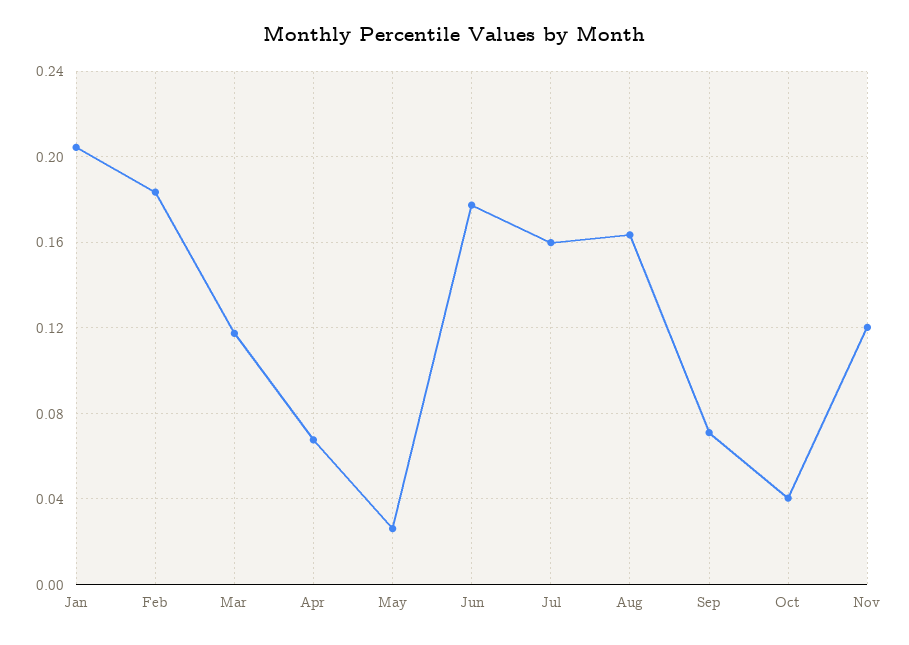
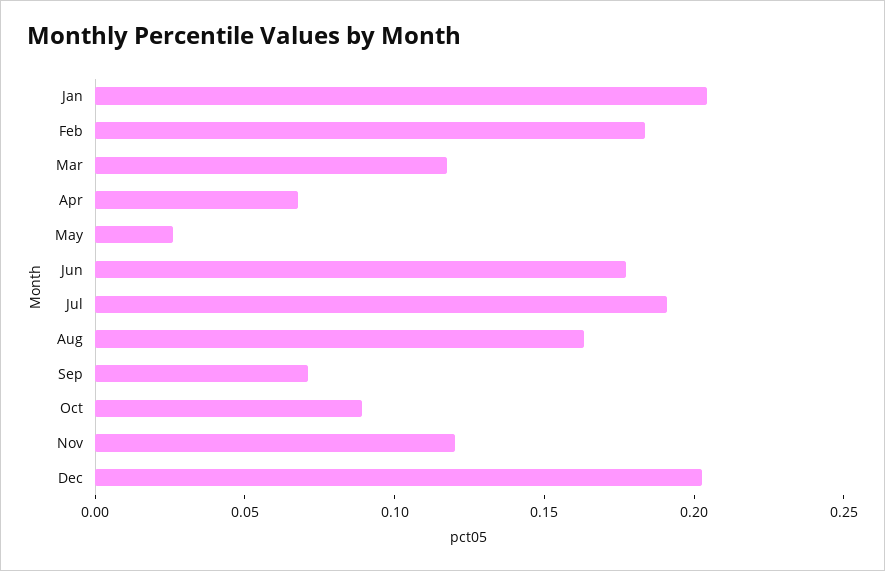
Jul: 0.16 -> 0.19
Oct: 0.04 -> 0.09
Dec: none -> 0.2

